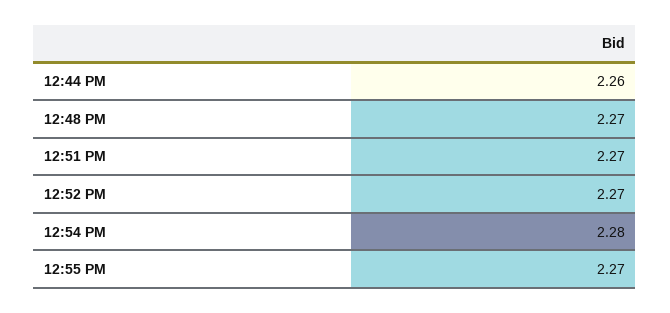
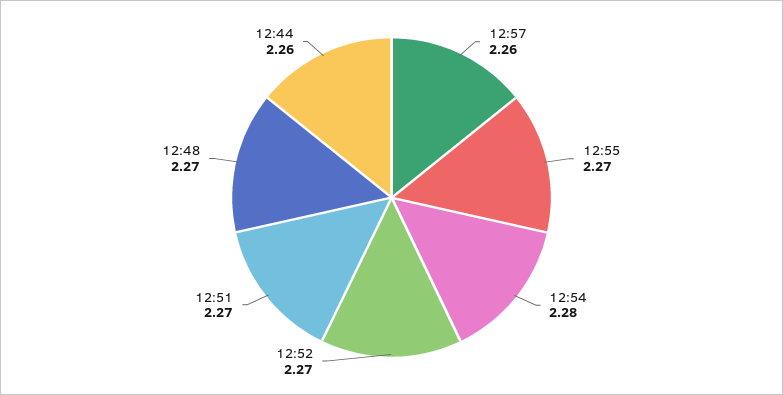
12:57: none -> 2.26

